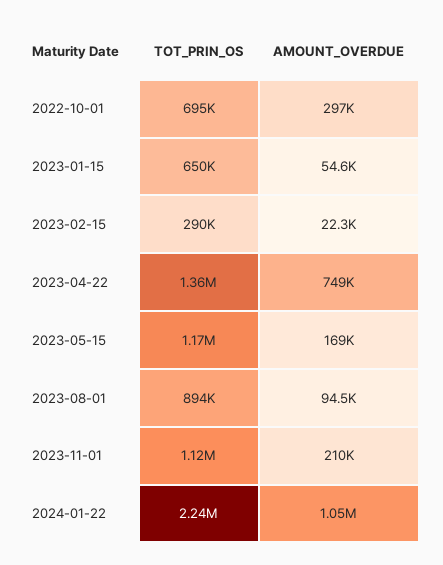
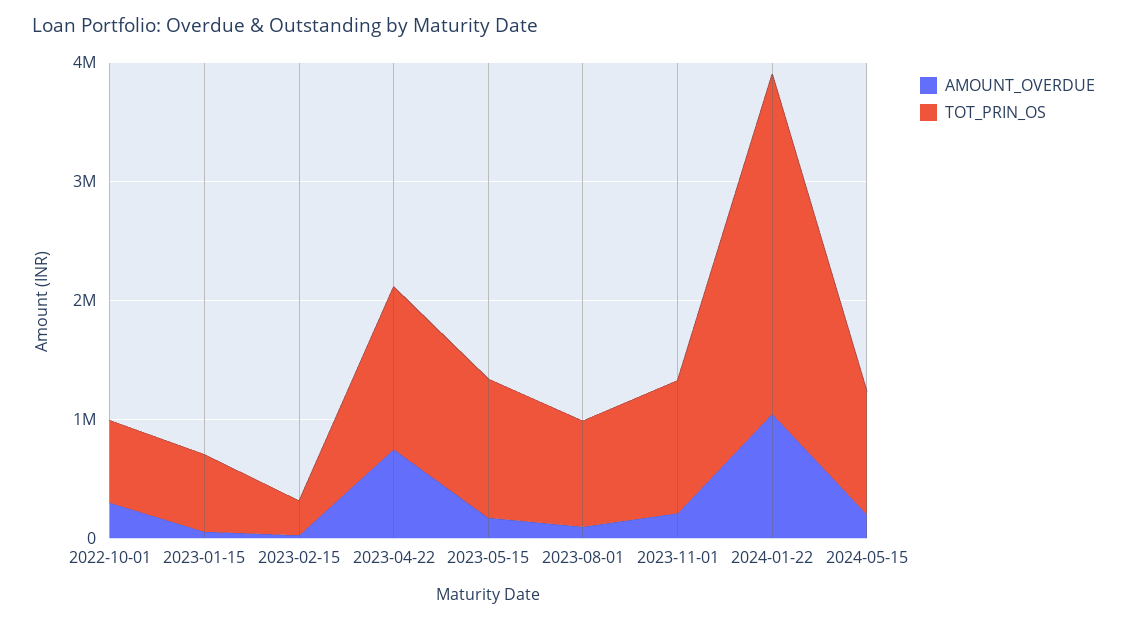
TOT_PRIN_OS, 2024-01-22: 2240000 -> 2800000
AMOUNT_OVERDUE, 2024-05-15: none -> 200000
TOT_PRIN_OS, 2024-05-15: none -> 1000000

